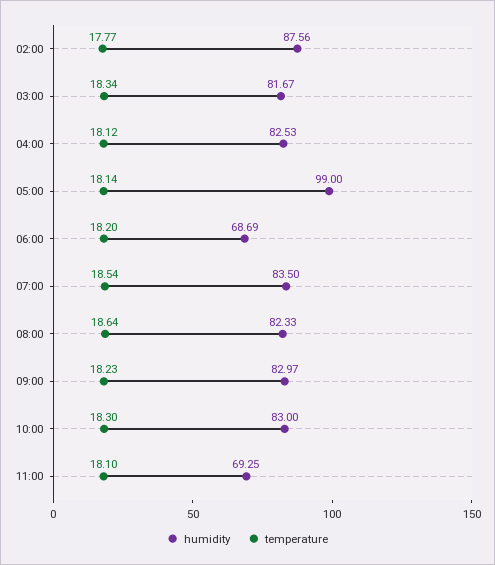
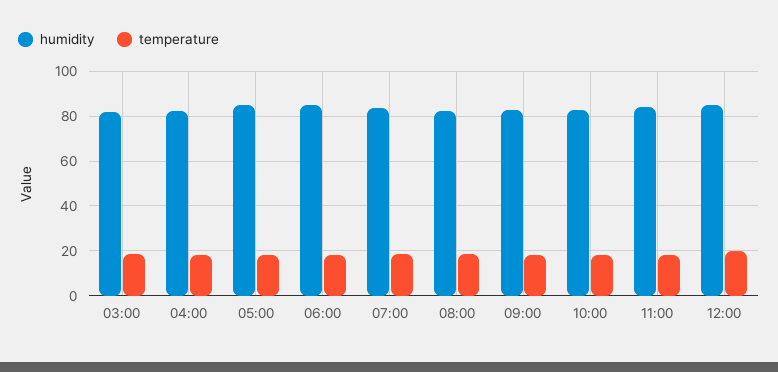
humidity, 02:00: 87.56 -> none
temperature, 02:00: 17.77 -> none
humidity, 05:00: 99 -> 85
humidity, 06:00: 68.69 -> 85
humidity, 11:00: 69.25 -> 85
humidity, 12:00: none -> 85
temperature, 12:00: none -> 20

